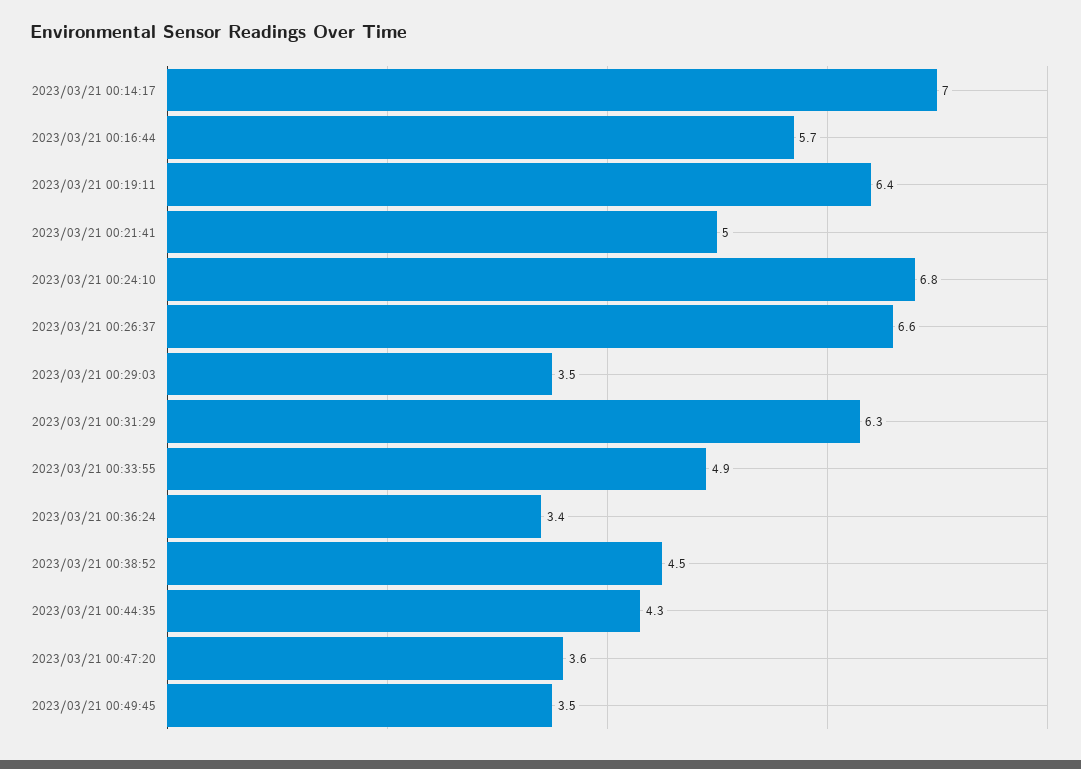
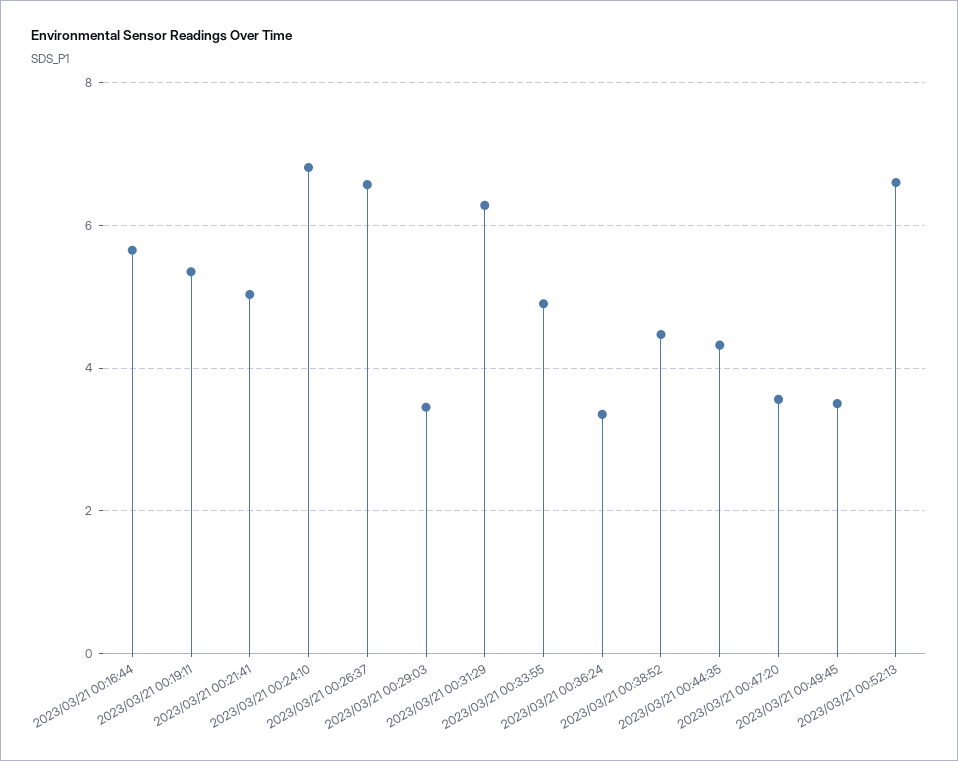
2023/03/21 00:14:17: 7 -> none
2023/03/21 00:19:11: 6.4 -> 5.4
2023/03/21 00:52:13: none -> 6.6

